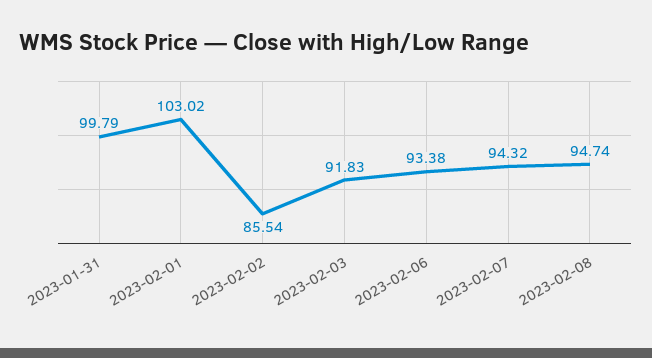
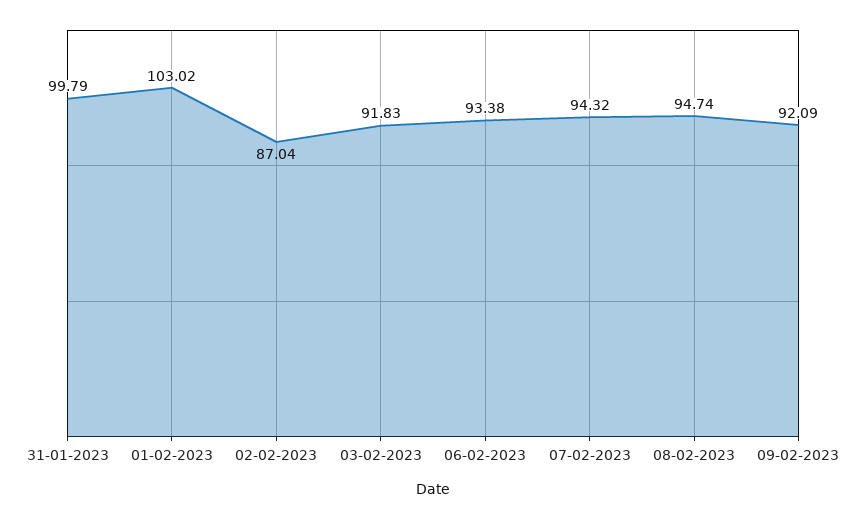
2023-02-02: 85.54 -> 87.04
09-02-2023: none -> 92.09

